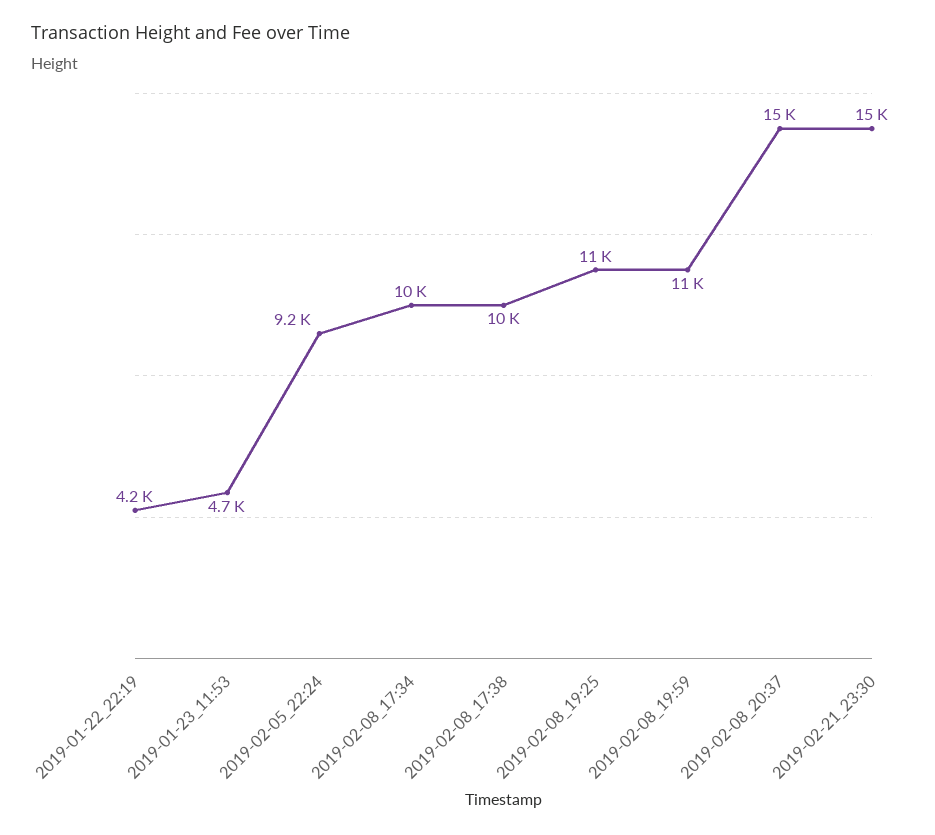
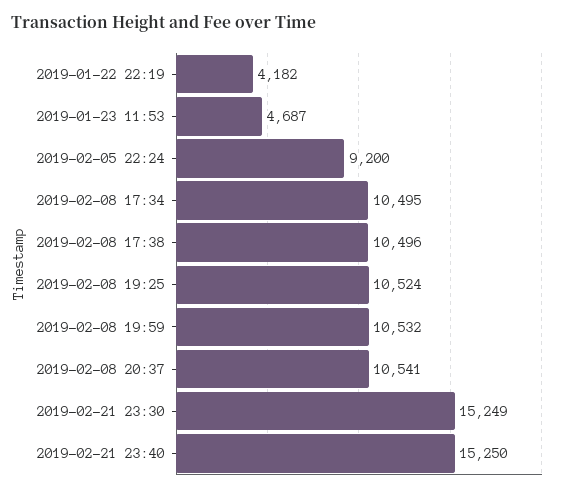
2019-02-08_20:37: 15000 -> 10541
2019-02-21 23:40: none -> 15250

